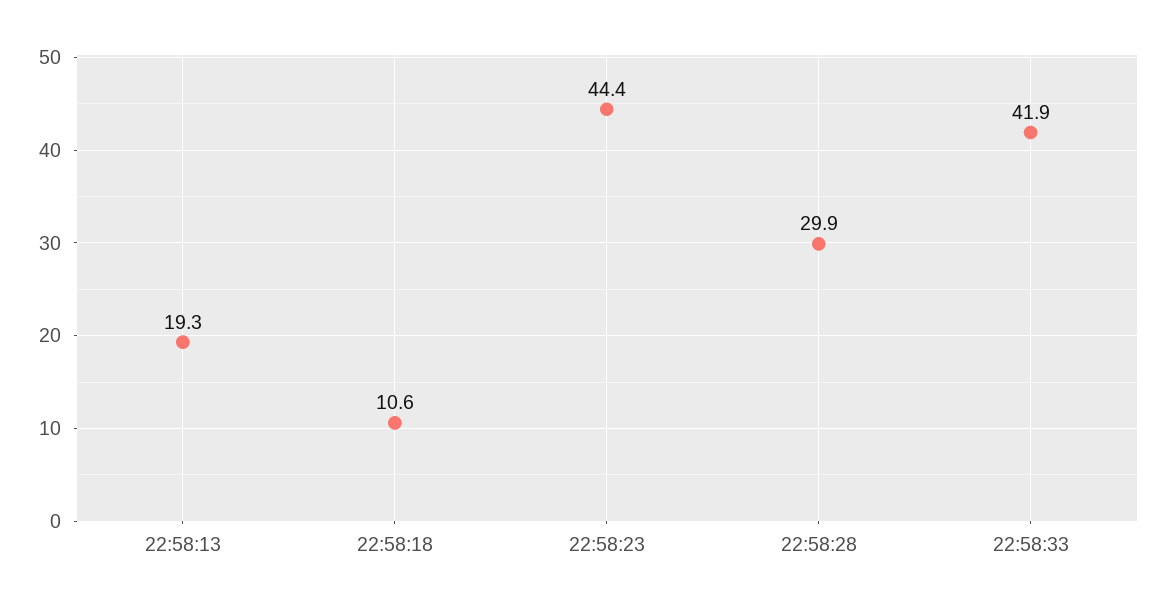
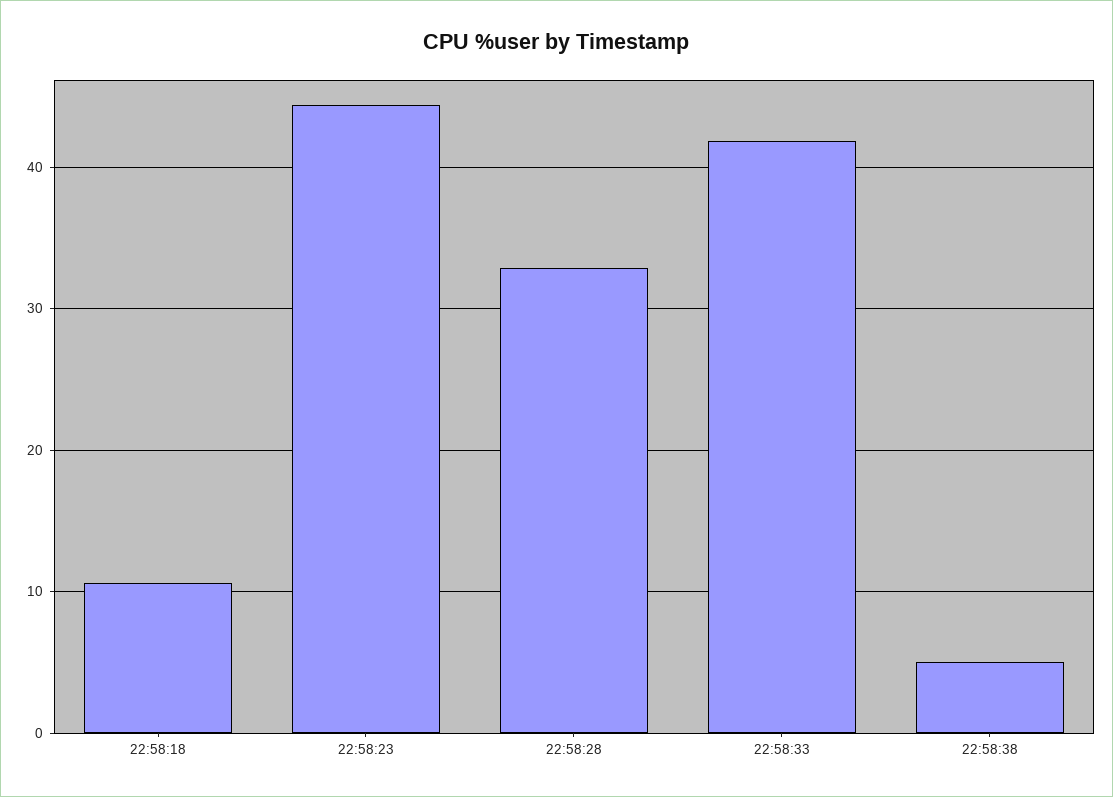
22:58:13: 19.3 -> none
22:58:28: 29.9 -> 33
22:58:38: none -> 5

